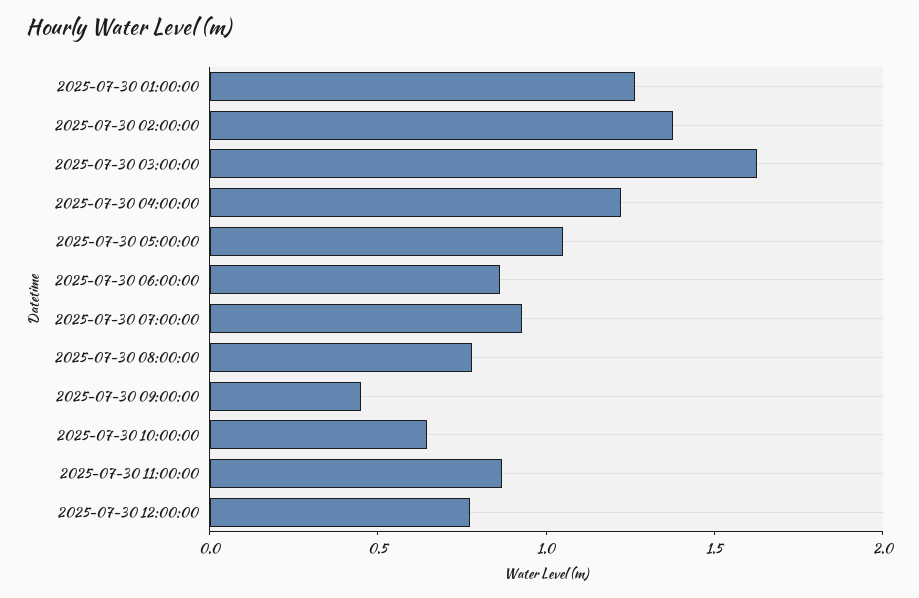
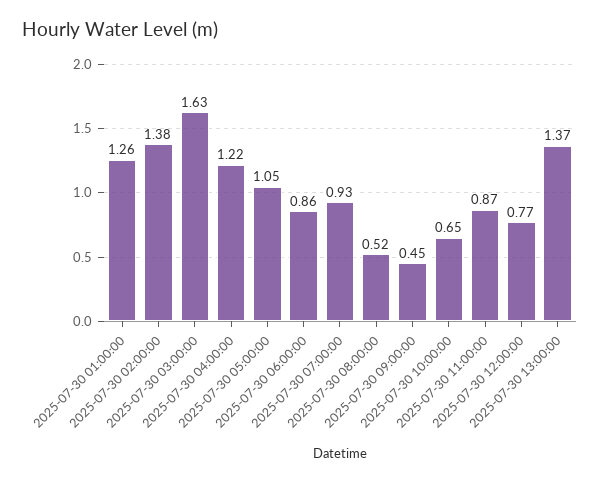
2025-07-30 08:00:00: 0.8 -> 0.52
2025-07-30 13:00:00: none -> 1.37

